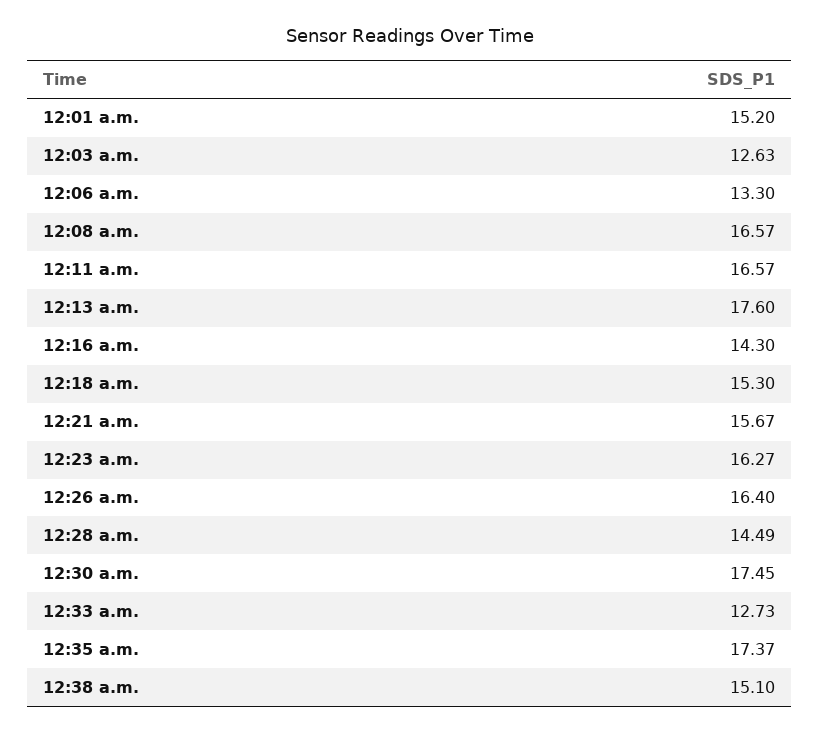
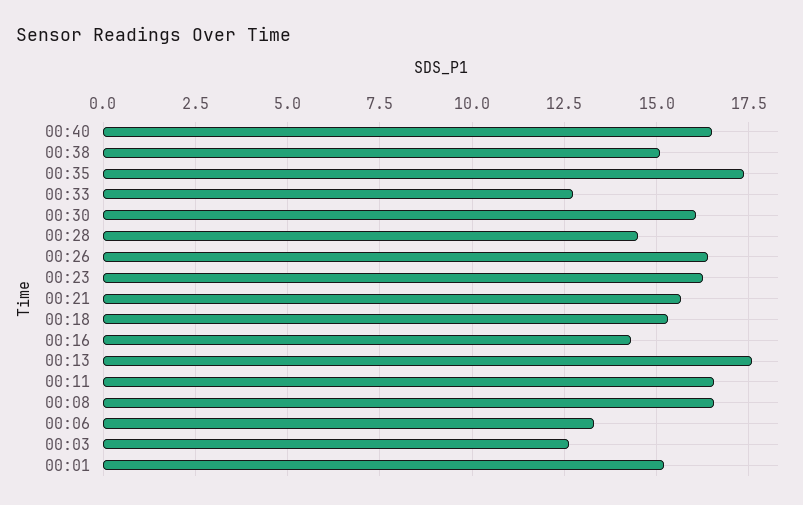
12:30 a.m.: 17.45 -> 16
00:40: none -> 16.5

